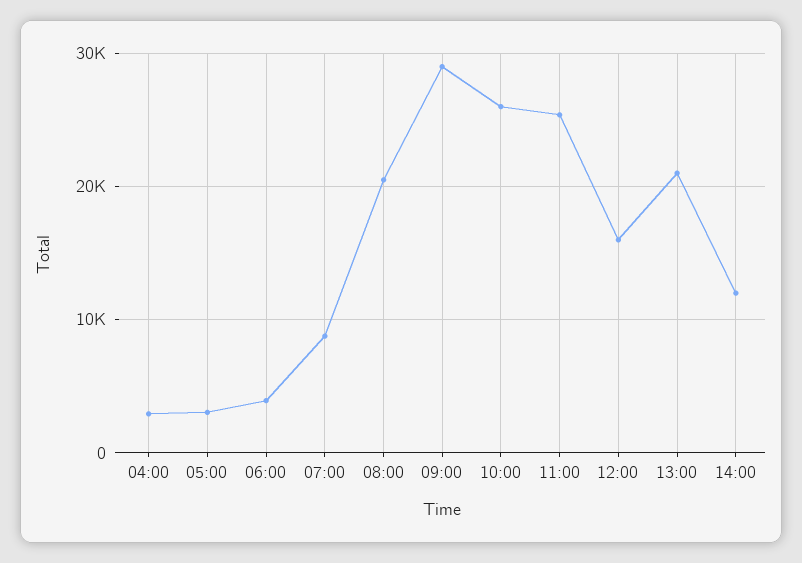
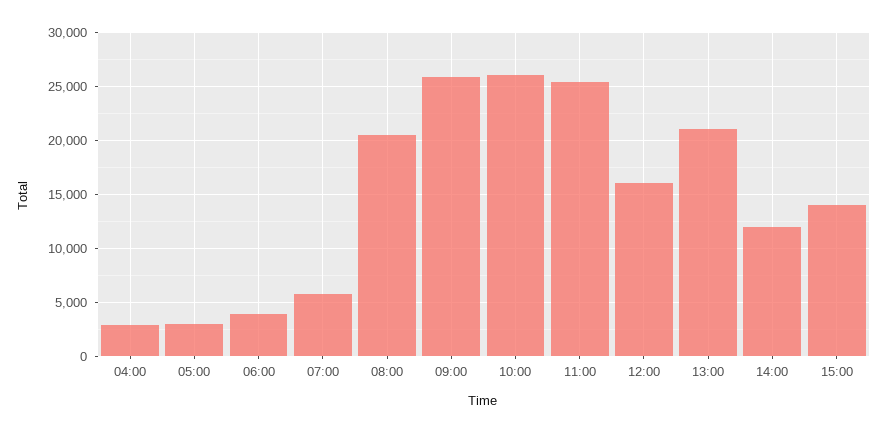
07:00: 9000 -> 6000
09:00: 29000 -> 26000
15:00: none -> 14000

